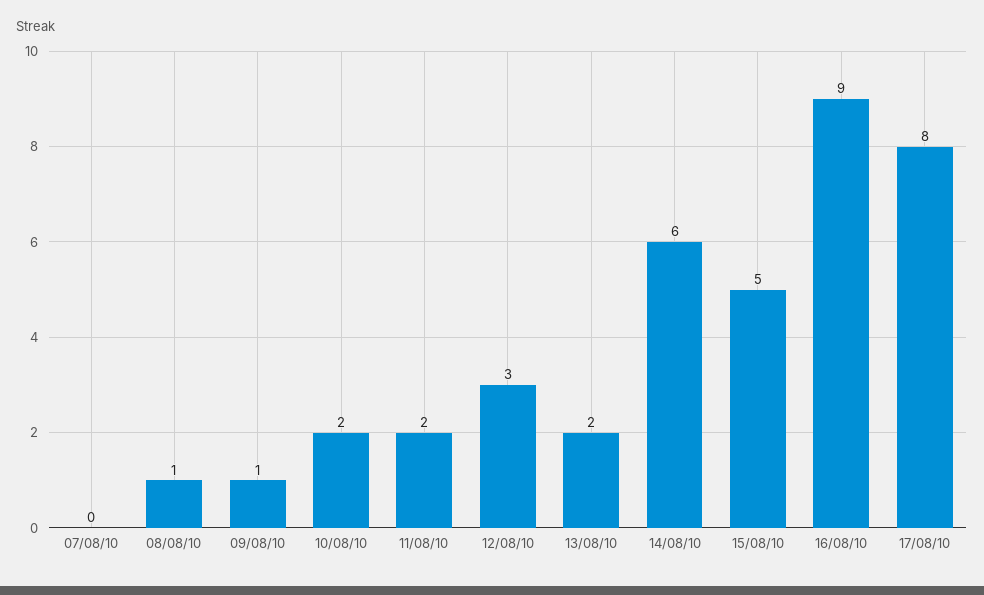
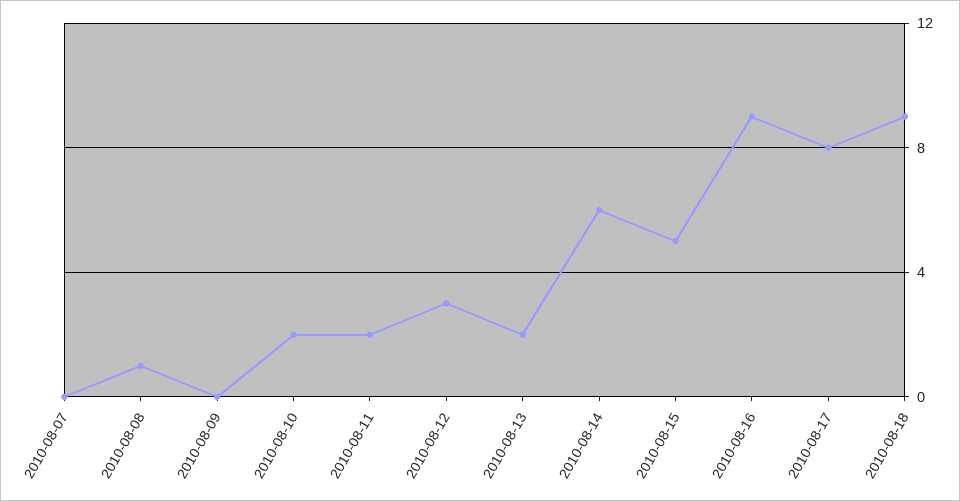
09/08/10: 1 -> 0
2010-08-18: none -> 9

